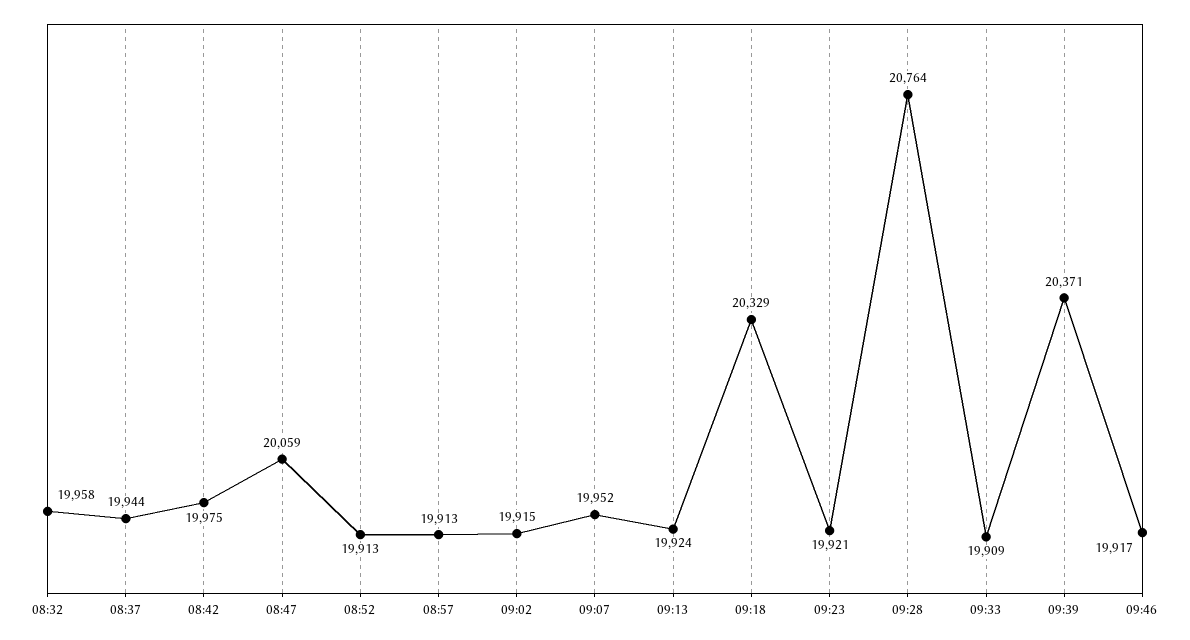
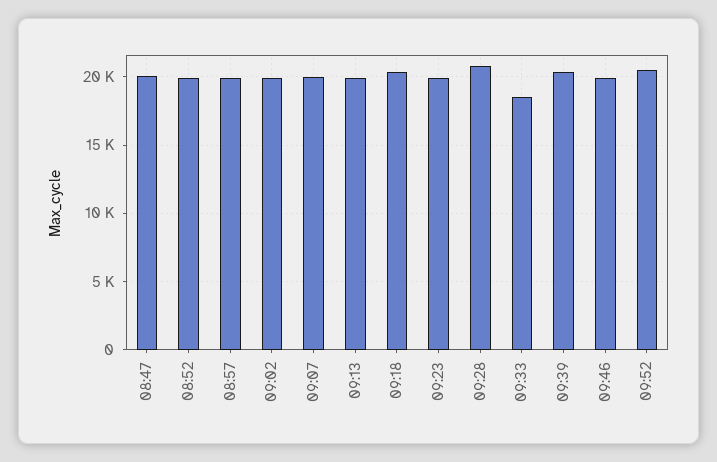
08:32: 19958 -> none
08:37: 19944 -> none
08:42: 19975 -> none
09:33: 19909 -> 18500
09:52: none -> 20500

